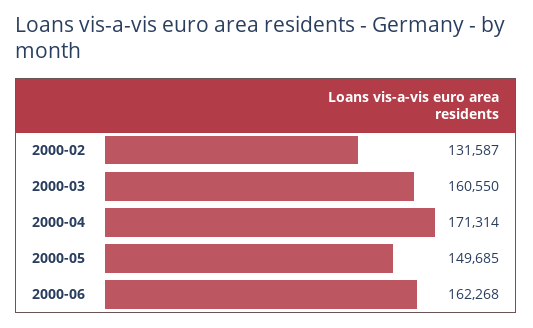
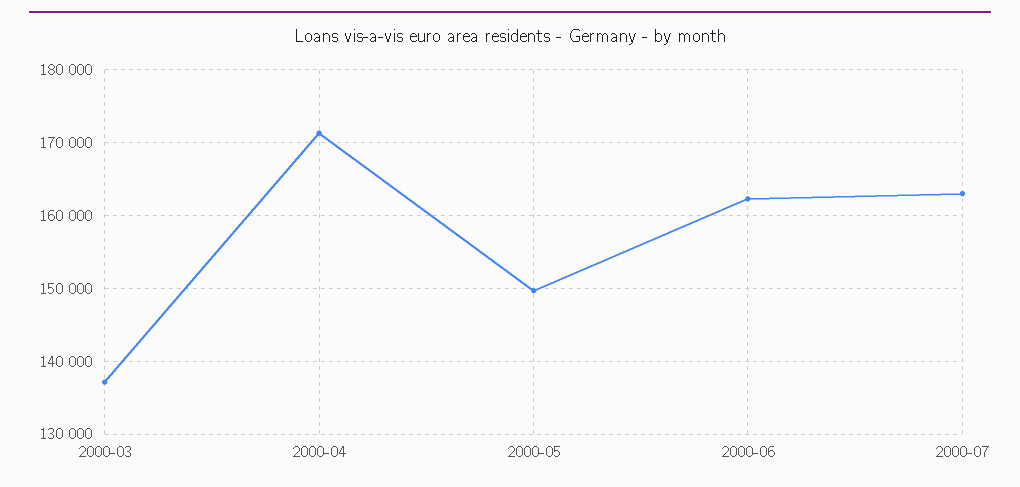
2000-02: 131587 -> none
2000-03: 160550 -> 137000
2000-07: none -> 163000

